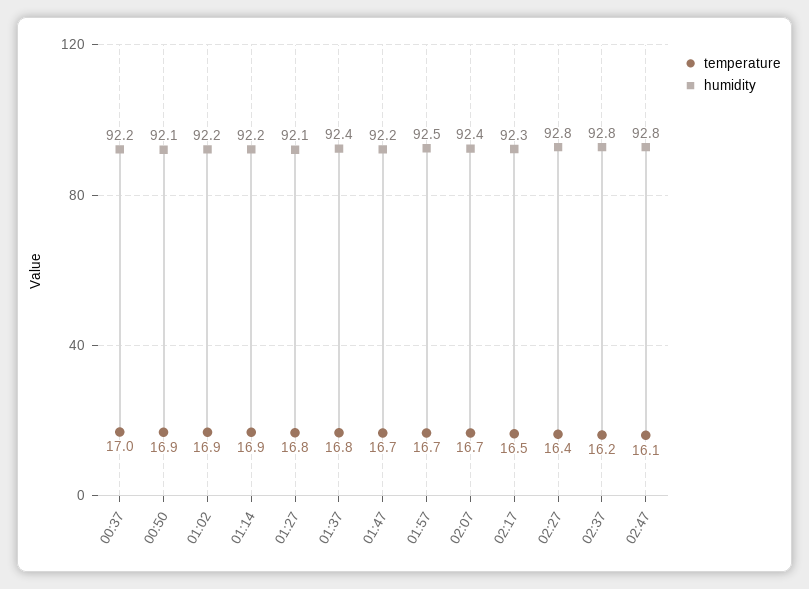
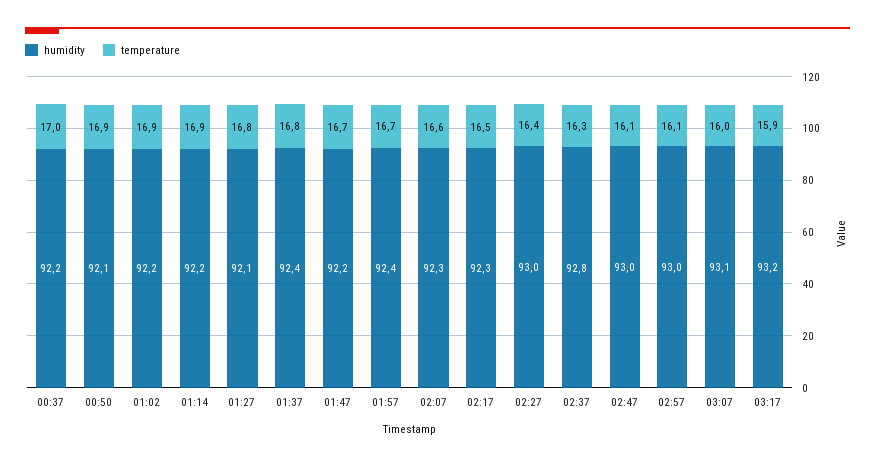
humidity, 01:57: 92.5 -> 92.4
temperature, 02:07: 16.7 -> 16.6
humidity, 02:07: 92.4 -> 92.3
humidity, 02:27: 92.8 -> 93
temperature, 02:37: 16.2 -> 16.3
humidity, 02:47: 92.8 -> 93
humidity, 02:57: none -> 93
temperature, 02:57: none -> 16.1
humidity, 03:07: none -> 93.1
temperature, 03:07: none -> 16
humidity, 03:17: none -> 93.2
temperature, 03:17: none -> 15.9

